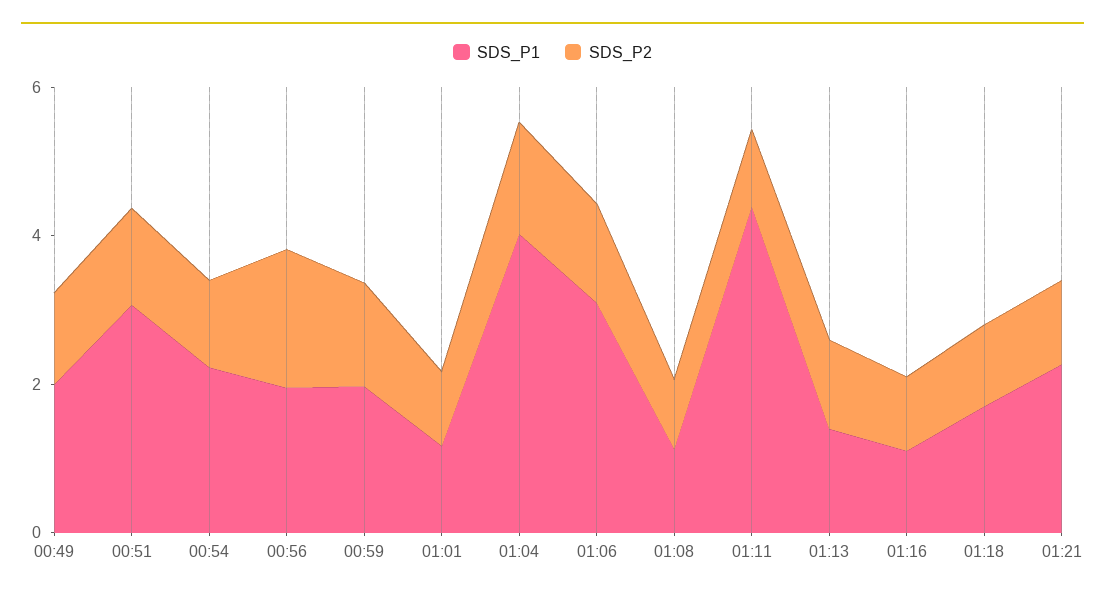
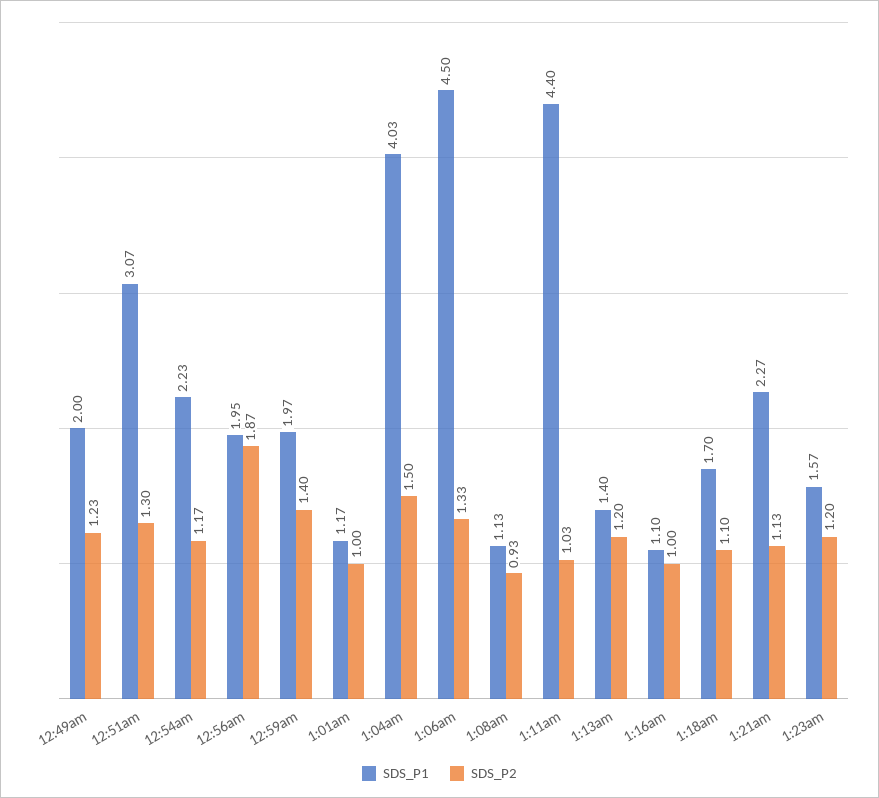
SDS_P1, 01:06: 3 -> 4.5
SDS_P1, 1:23am: none -> 1.57
SDS_P2, 1:23am: none -> 1.2

